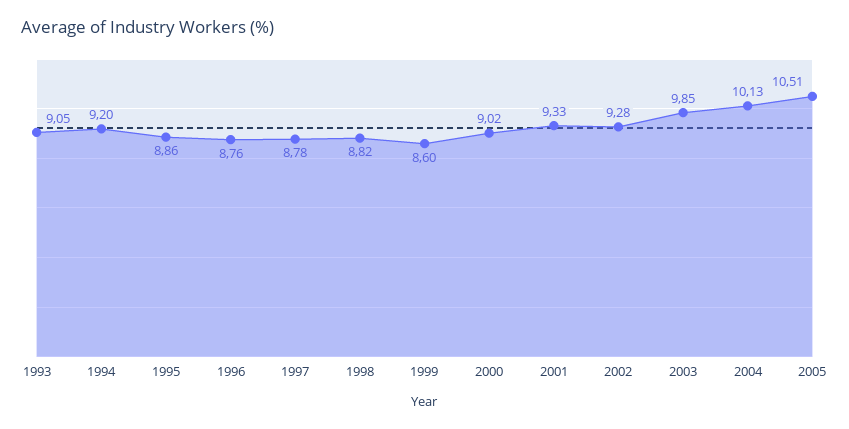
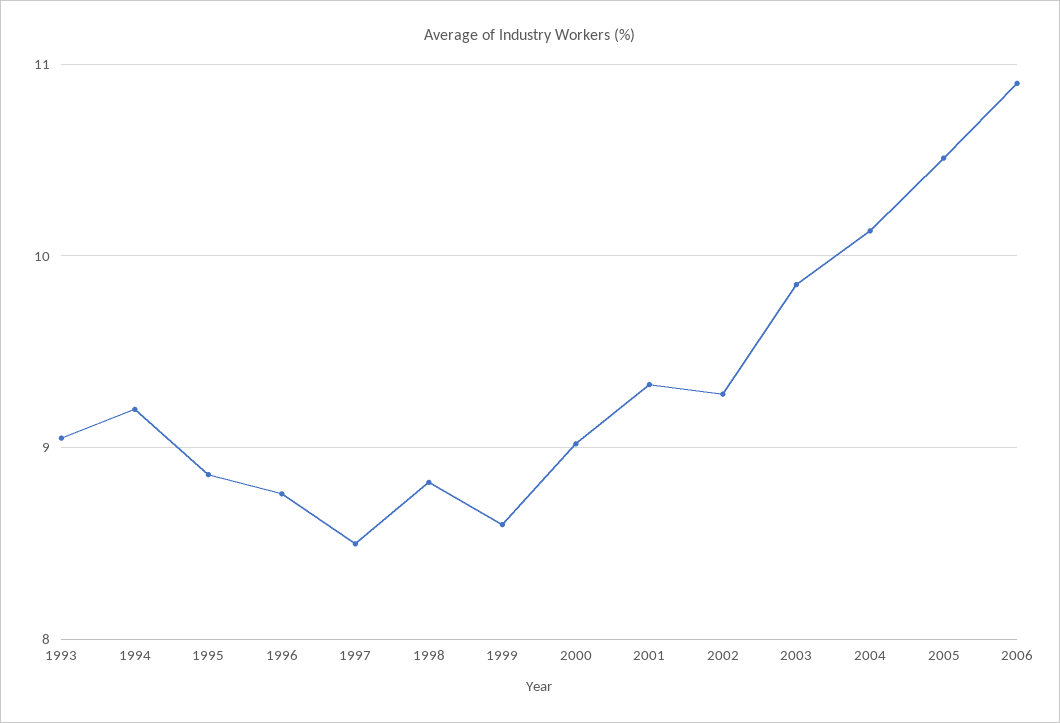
1997: 8.78 -> 8.5
2006: none -> 10.9

